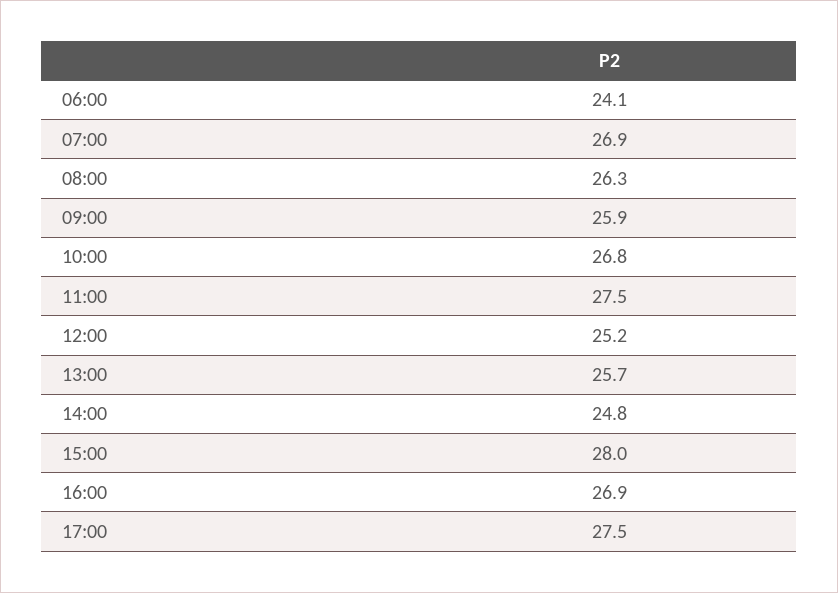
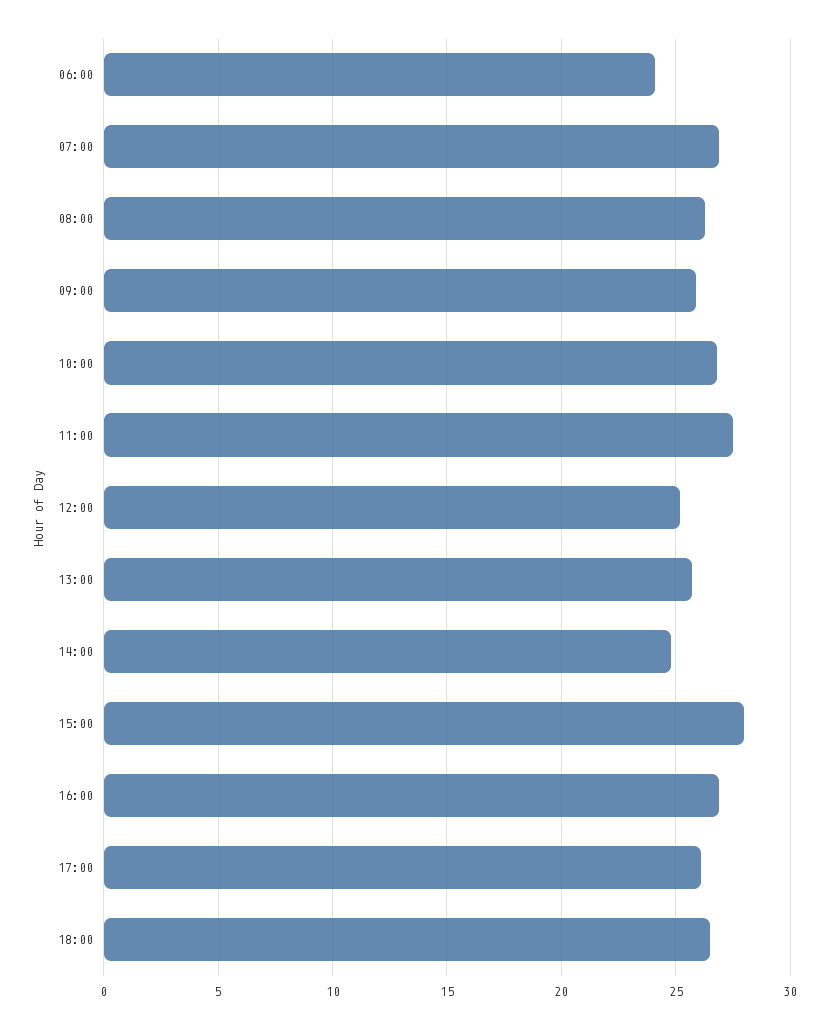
17:00: 27.5 -> 26
18:00: none -> 26.5

